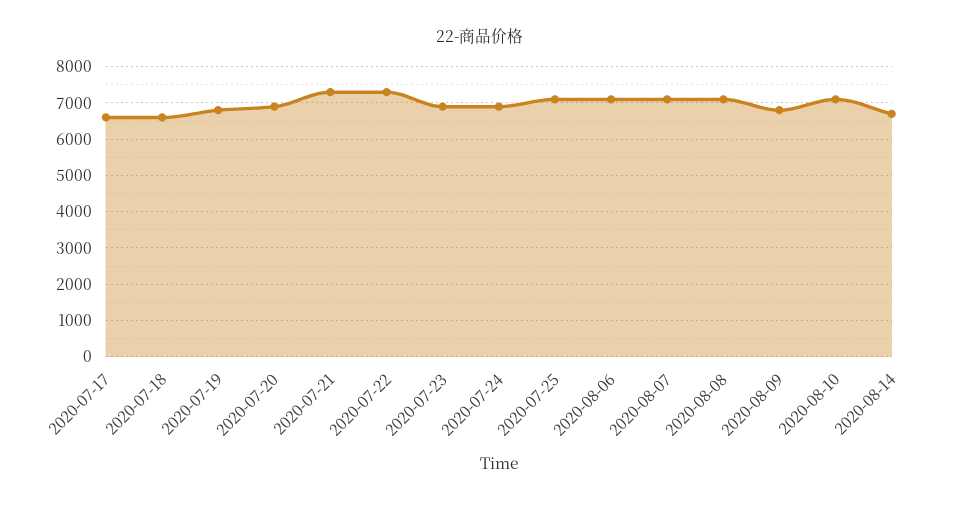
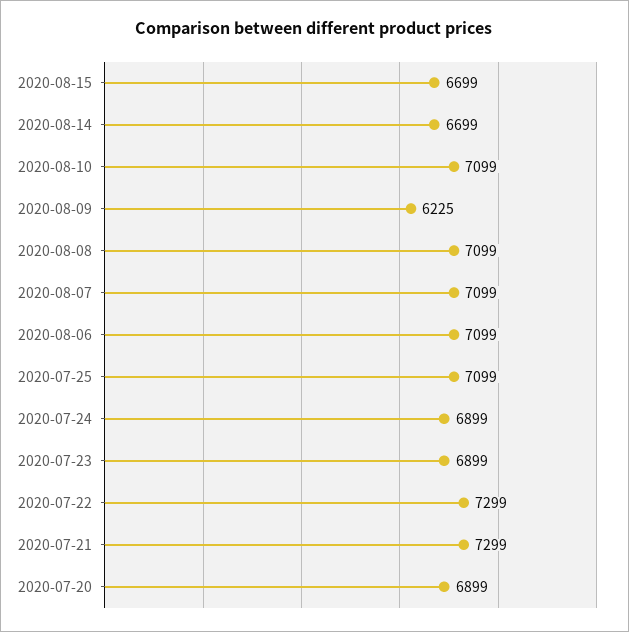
2020-07-17: 6600 -> none
2020-07-18: 6600 -> none
2020-07-19: 6800 -> none
2020-08-09: 6800 -> 6225
2020-08-15: none -> 6699

